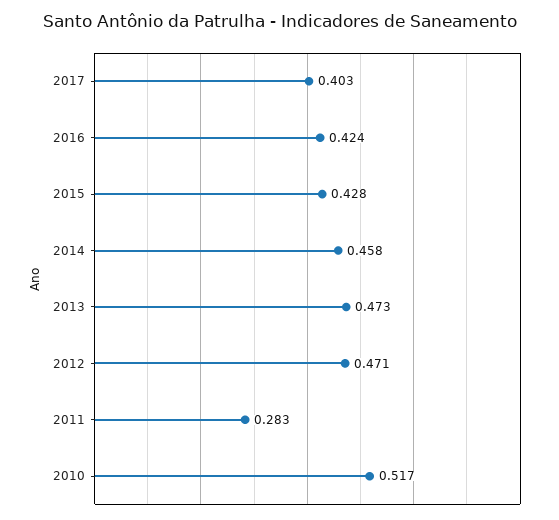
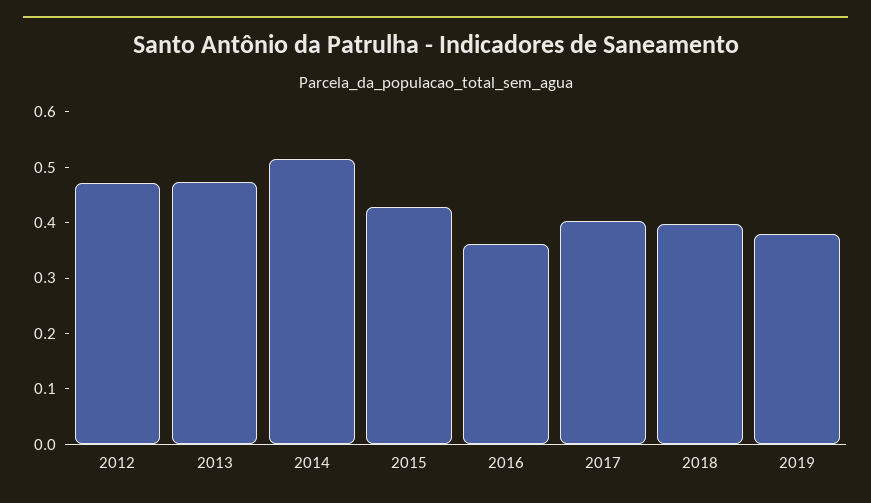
2016: 0.424 -> 0.36
2014: 0.458 -> 0.52
2011: 0.283 -> none
2010: 0.517 -> none
2018: none -> 0.4
2019: none -> 0.38

